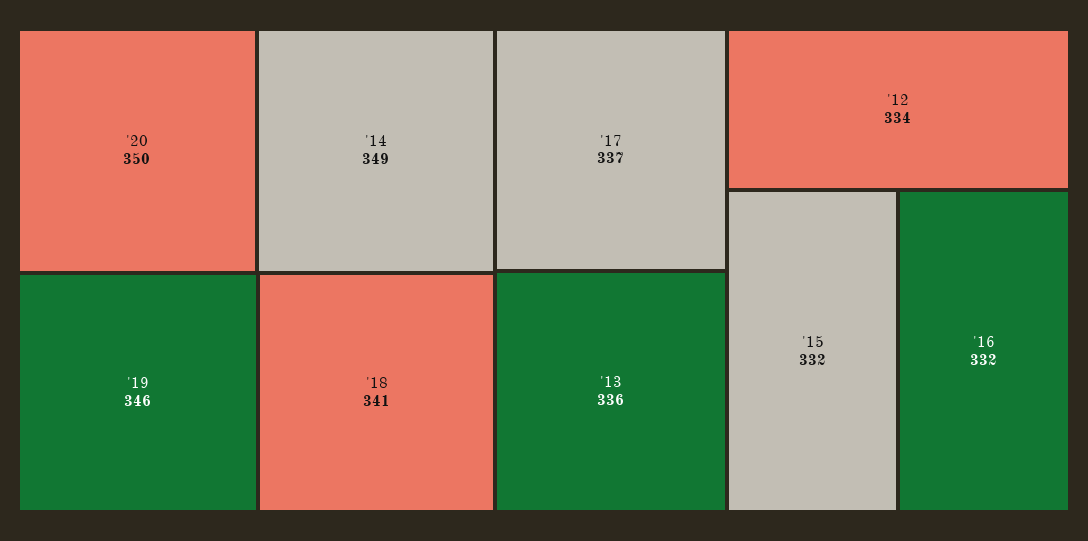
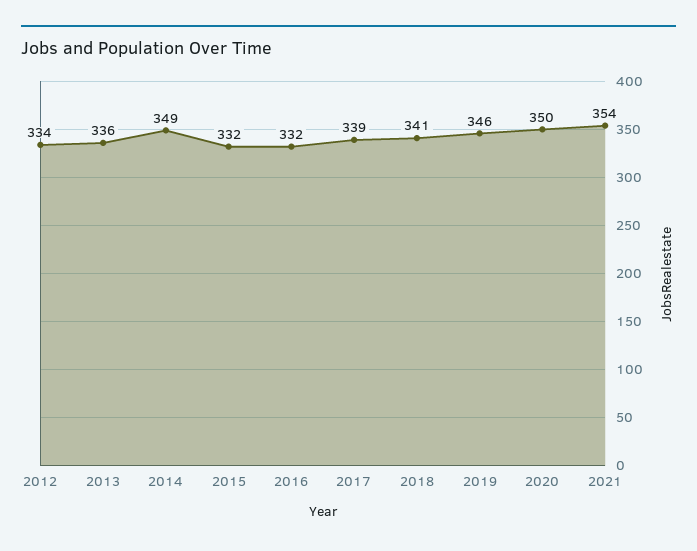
'17: 337 -> 339
2021: none -> 354

